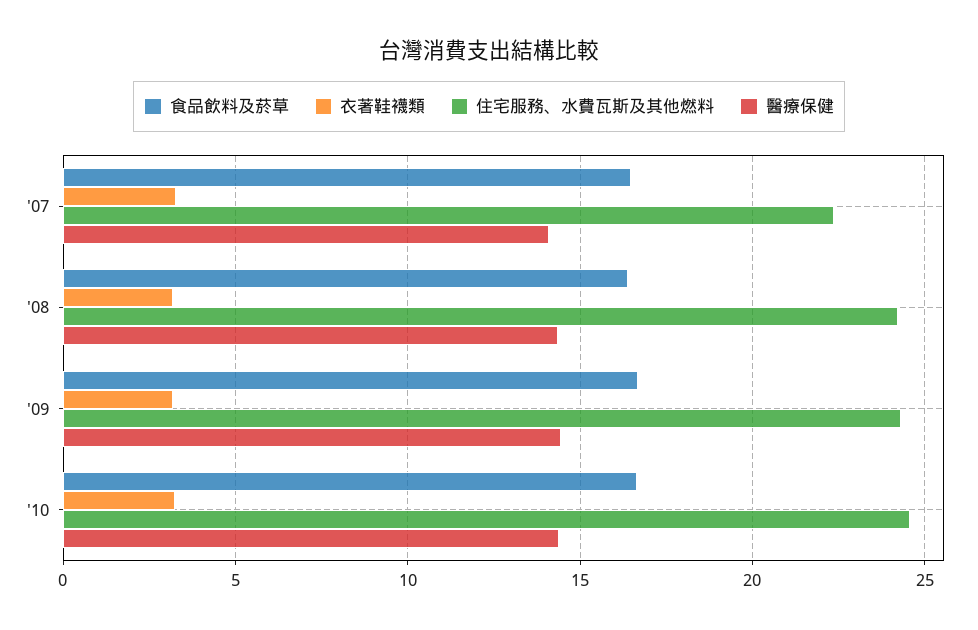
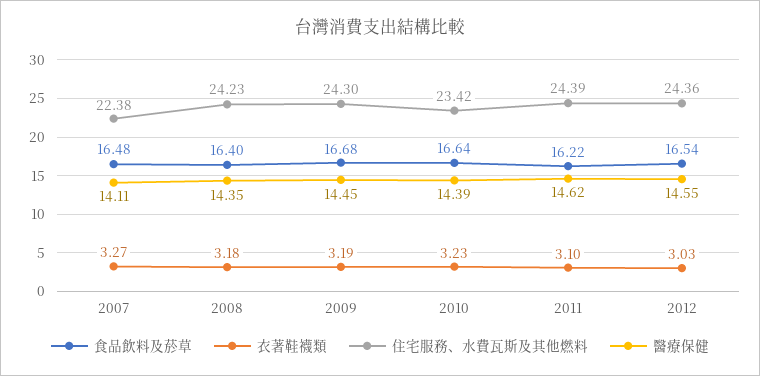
住宅服務、水費瓦斯及其他燃料, '10: 24.5 -> 23.42
食品飲料及菸草, 2011: none -> 16.22
衣著鞋襪類, 2011: none -> 3.1
住宅服務、水費瓦斯及其他燃料, 2011: none -> 24.39
醫療保健, 2011: none -> 14.62
食品飲料及菸草, 2012: none -> 16.54
衣著鞋襪類, 2012: none -> 3.03
住宅服務、水費瓦斯及其他燃料, 2012: none -> 24.36
醫療保健, 2012: none -> 14.55

